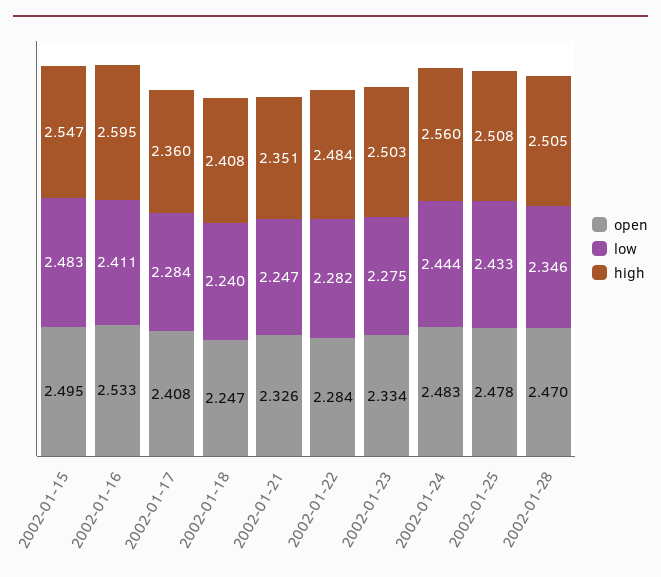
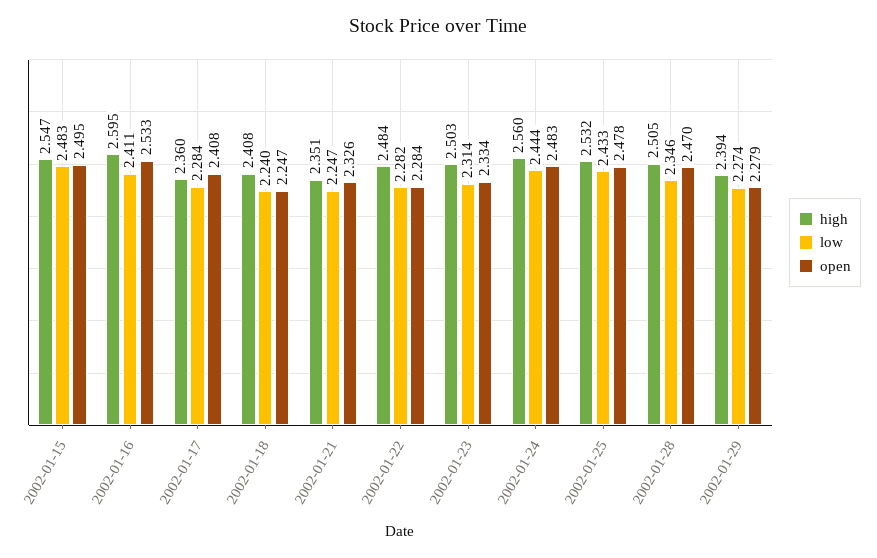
low, 2002-01-23: 2.275 -> 2.314
high, 2002-01-25: 2.508 -> 2.532
high, 2002-01-29: none -> 2.394
low, 2002-01-29: none -> 2.274
open, 2002-01-29: none -> 2.279

